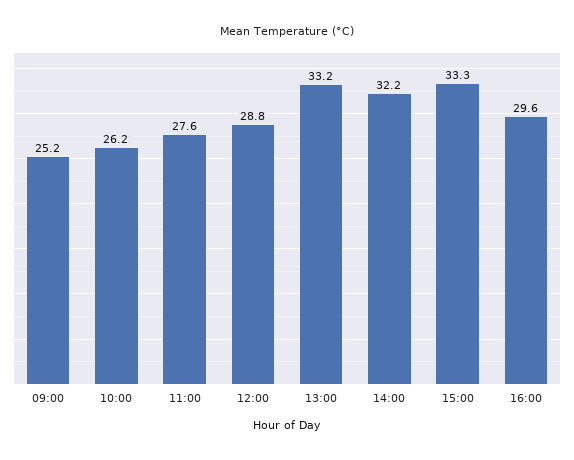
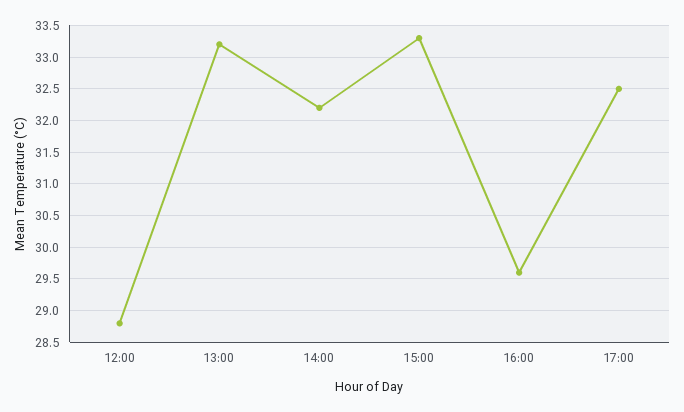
09:00: 25.2 -> none
10:00: 26.2 -> none
11:00: 27.6 -> none
17:00: none -> 32.5

